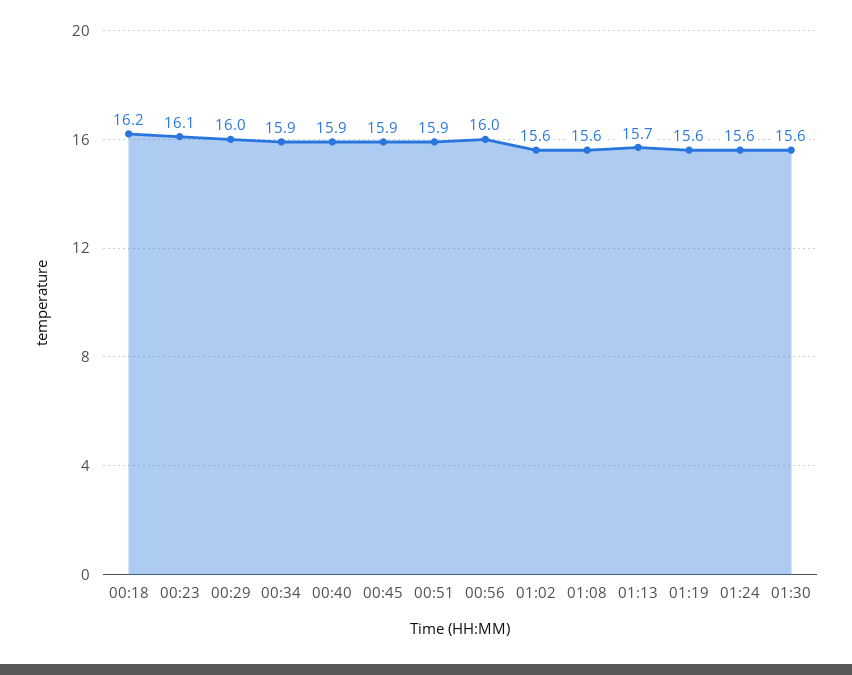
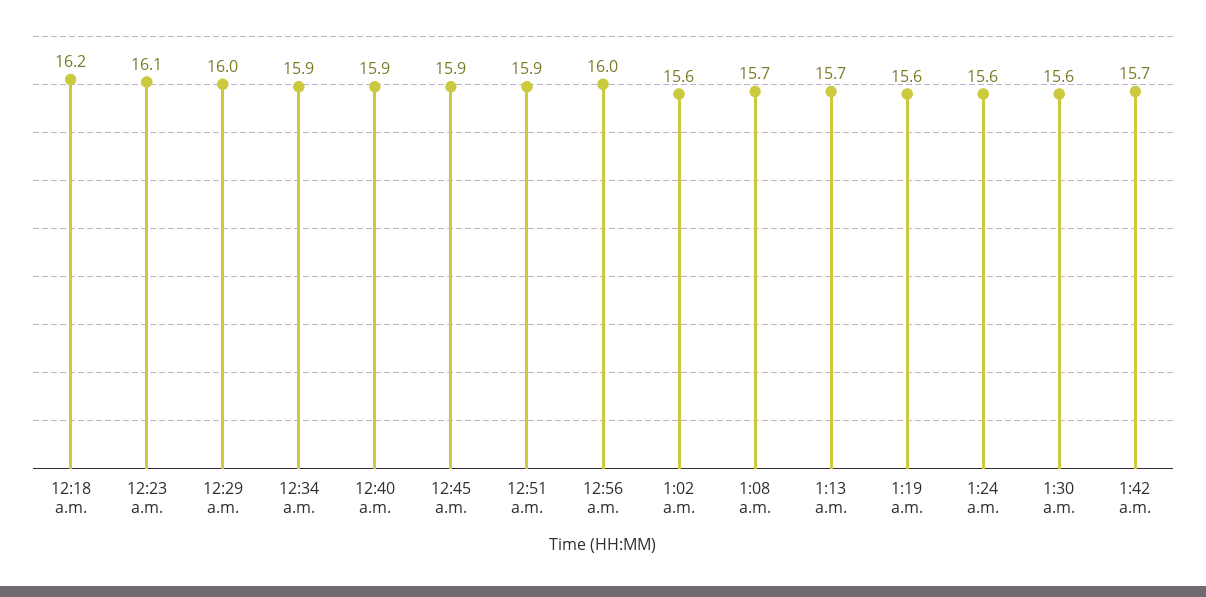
01:08: 15.6 -> 15.7
1:42 a.m.: none -> 15.7

